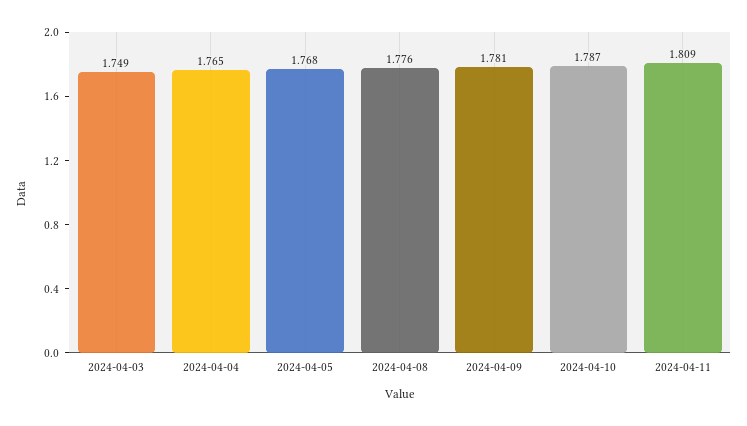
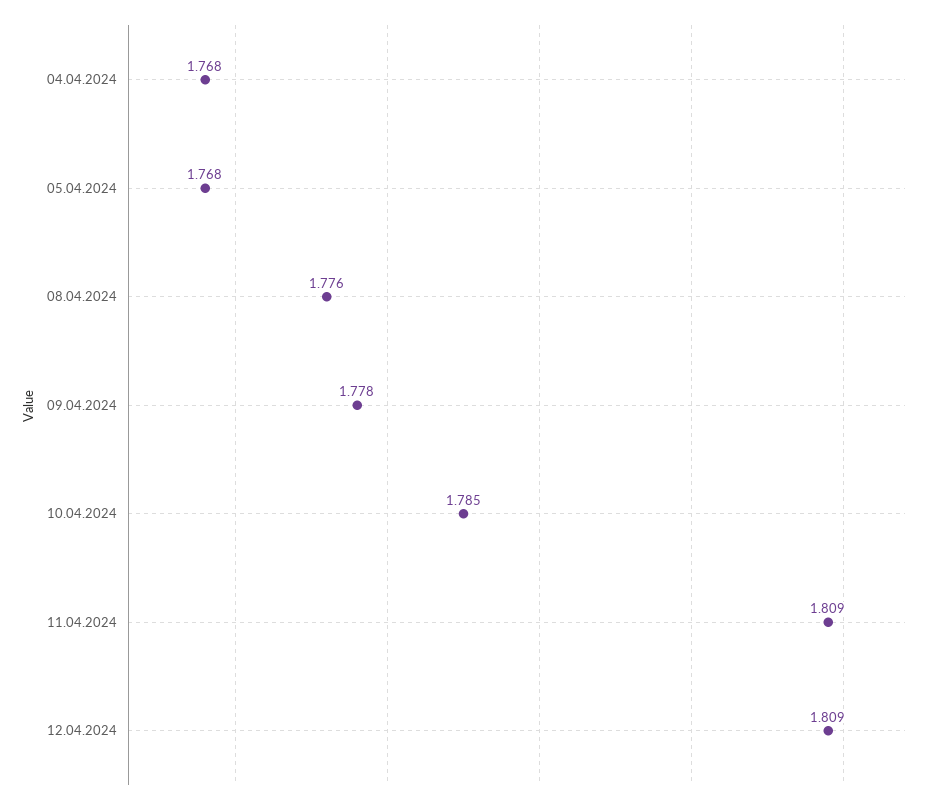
2024-04-03: 1.749 -> none
2024-04-04: 1.765 -> 1.768
2024-04-09: 1.781 -> 1.778
2024-04-10: 1.787 -> 1.785
12.04.2024: none -> 1.809

